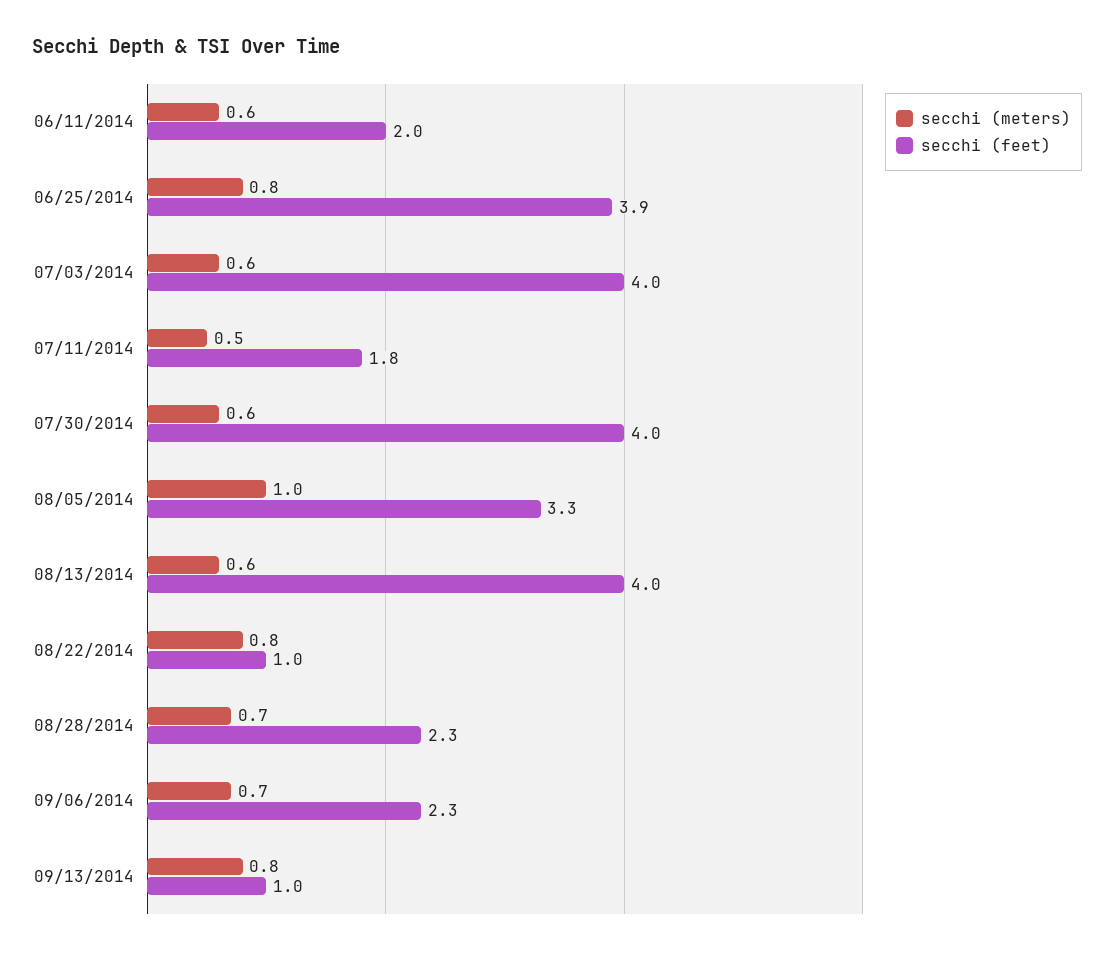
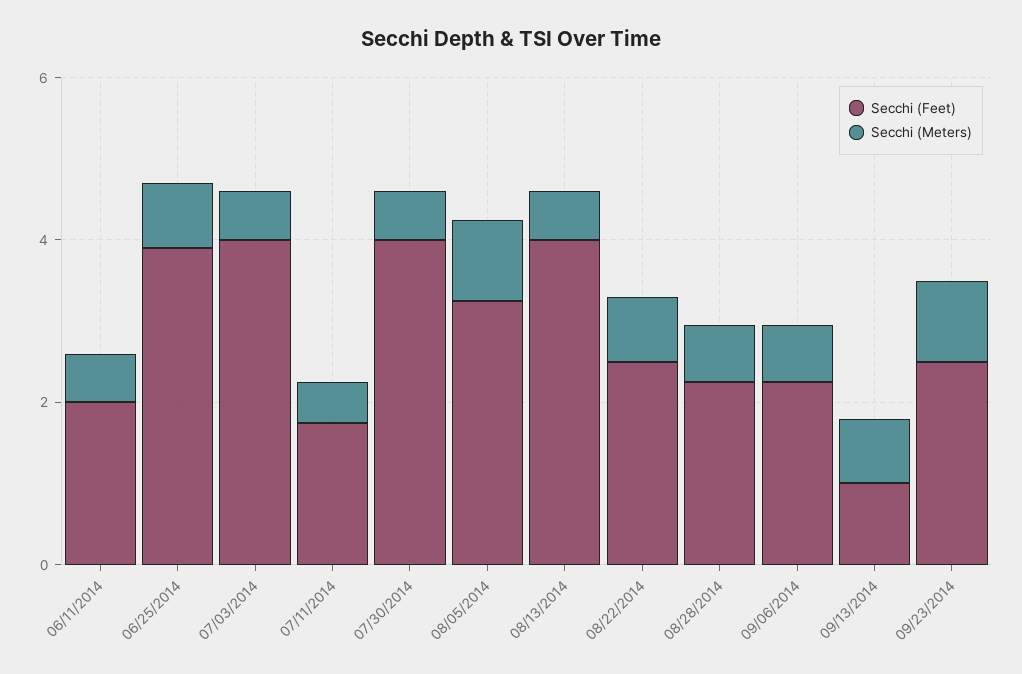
secchi (feet), 08/22/2014: 1 -> 2.5
secchi (feet), 09/23/2014: none -> 2.5
secchi (meters), 09/23/2014: none -> 1

